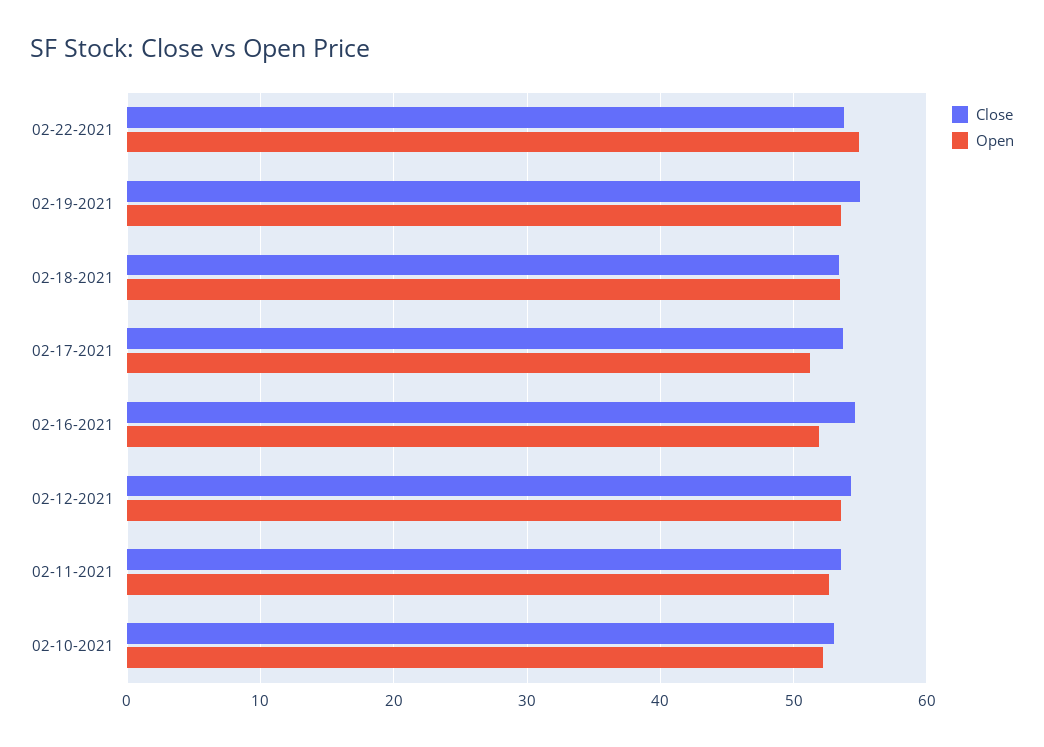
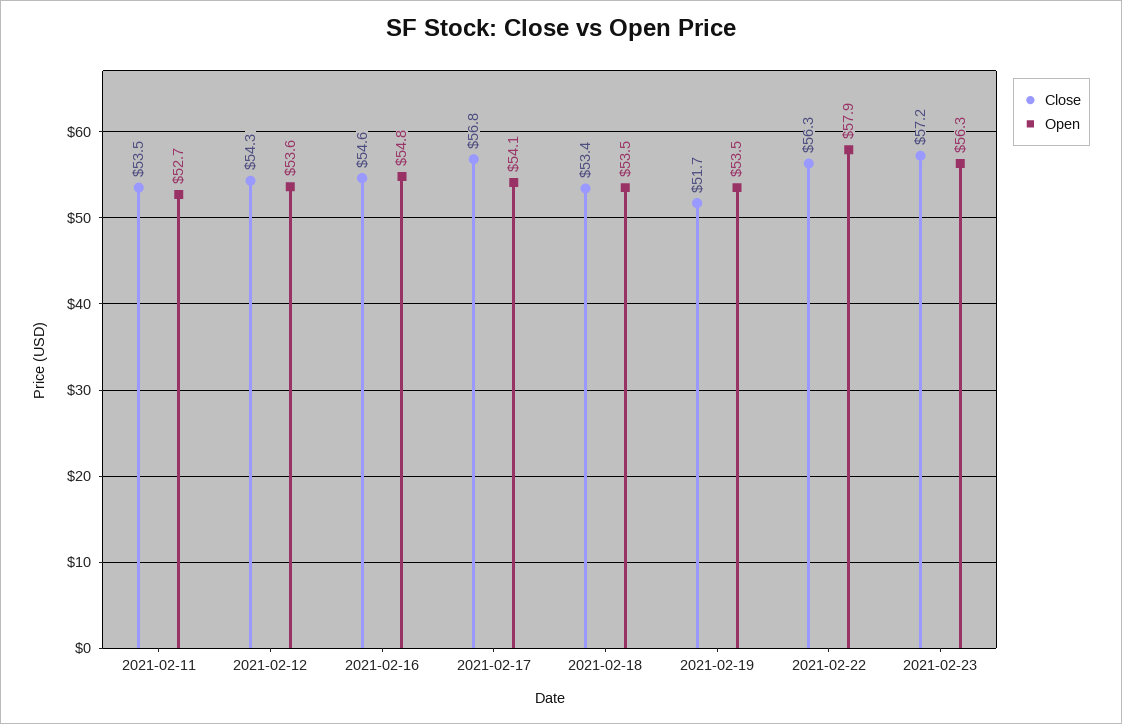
Close, 02-22-2021: 54 -> 56.3
Open, 02-22-2021: 55 -> 57.9
Close, 02-19-2021: 55 -> 51.7
Close, 02-17-2021: 54 -> 56.8
Open, 02-17-2021: 51 -> 54.1
Open, 02-16-2021: 52 -> 54.8
Close, 02-10-2021: 53 -> none
Open, 02-10-2021: 52 -> none
Close, 2021-02-23: none -> 57.2
Open, 2021-02-23: none -> 56.3

